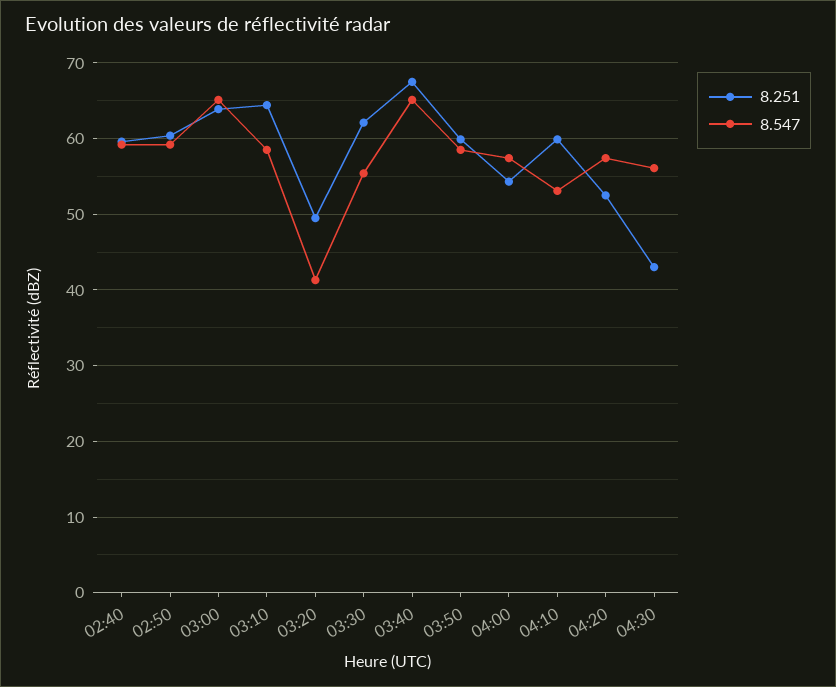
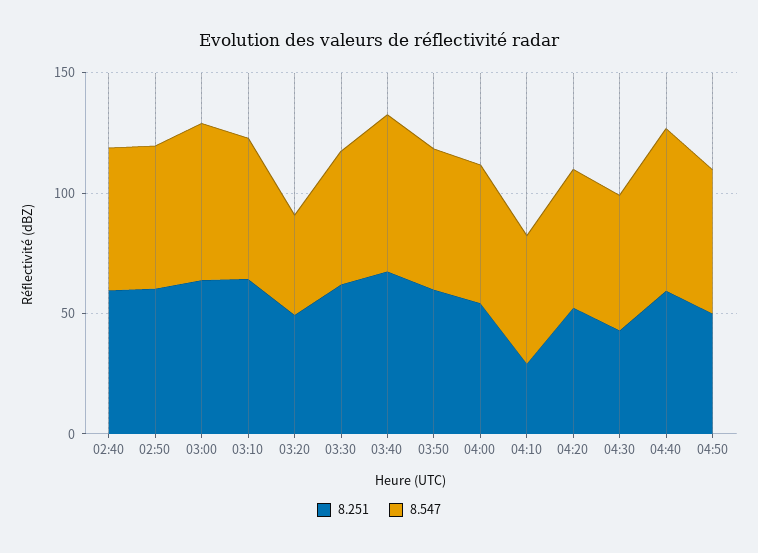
8.251, 04:10: 60 -> 30
8.251, 04:40: none -> 60
8.547, 04:40: none -> 70
8.251, 04:50: none -> 50
8.547, 04:50: none -> 60

